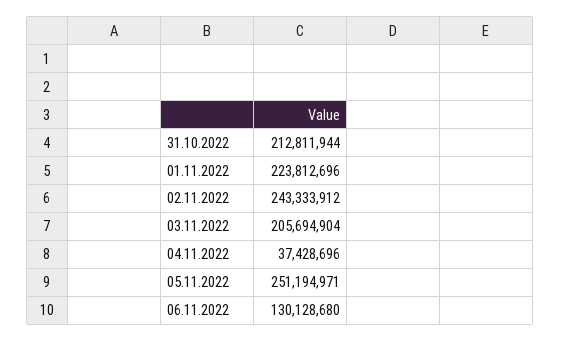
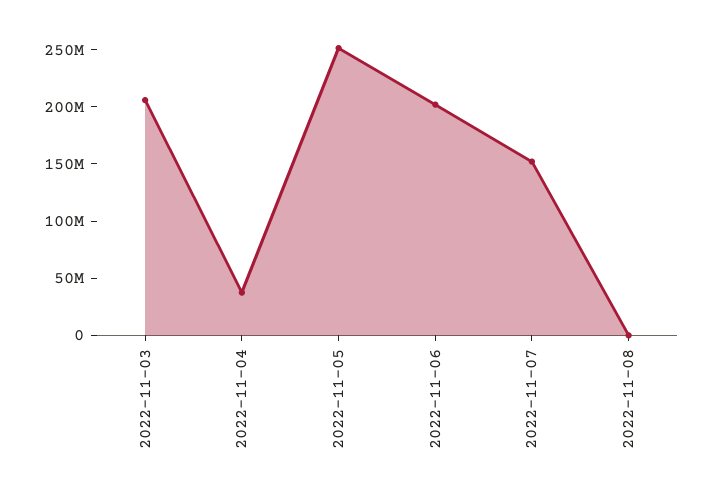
31.10.2022: 212811944 -> none
01.11.2022: 223812696 -> none
02.11.2022: 243333912 -> none
06.11.2022: 130128680 -> 200000000
2022-11-07: none -> 150000000
2022-11-08: none -> 0

